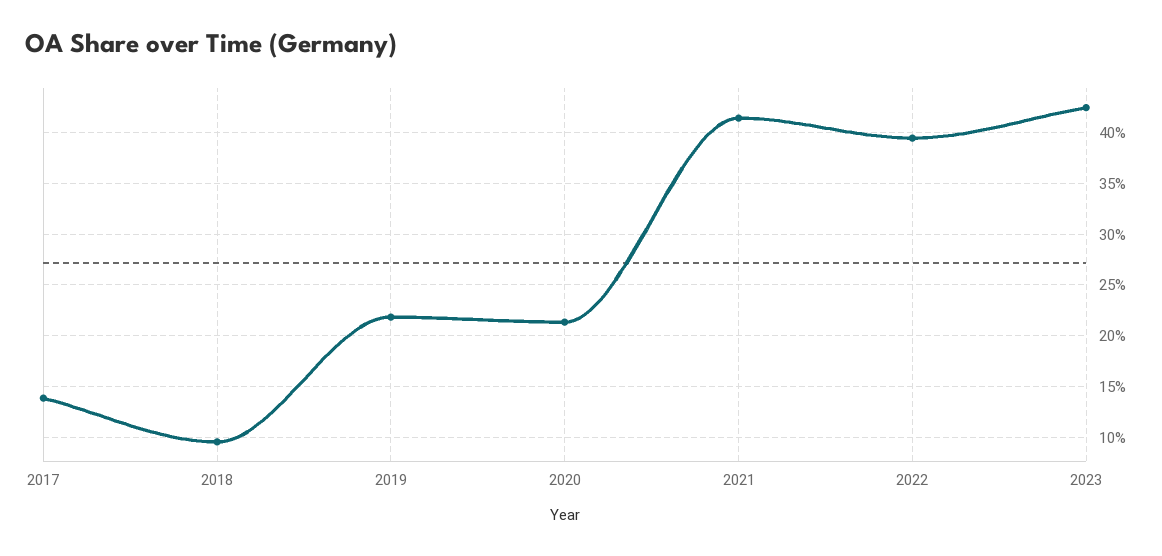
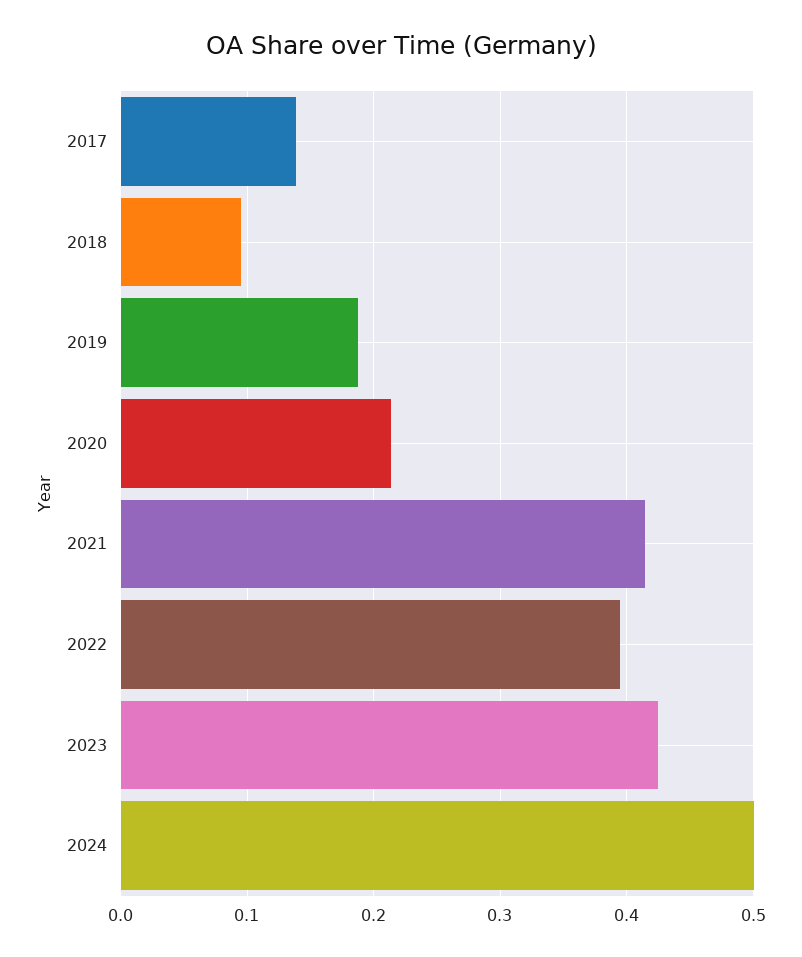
2019: 0.22 -> 0.19
2024: none -> 0.5

